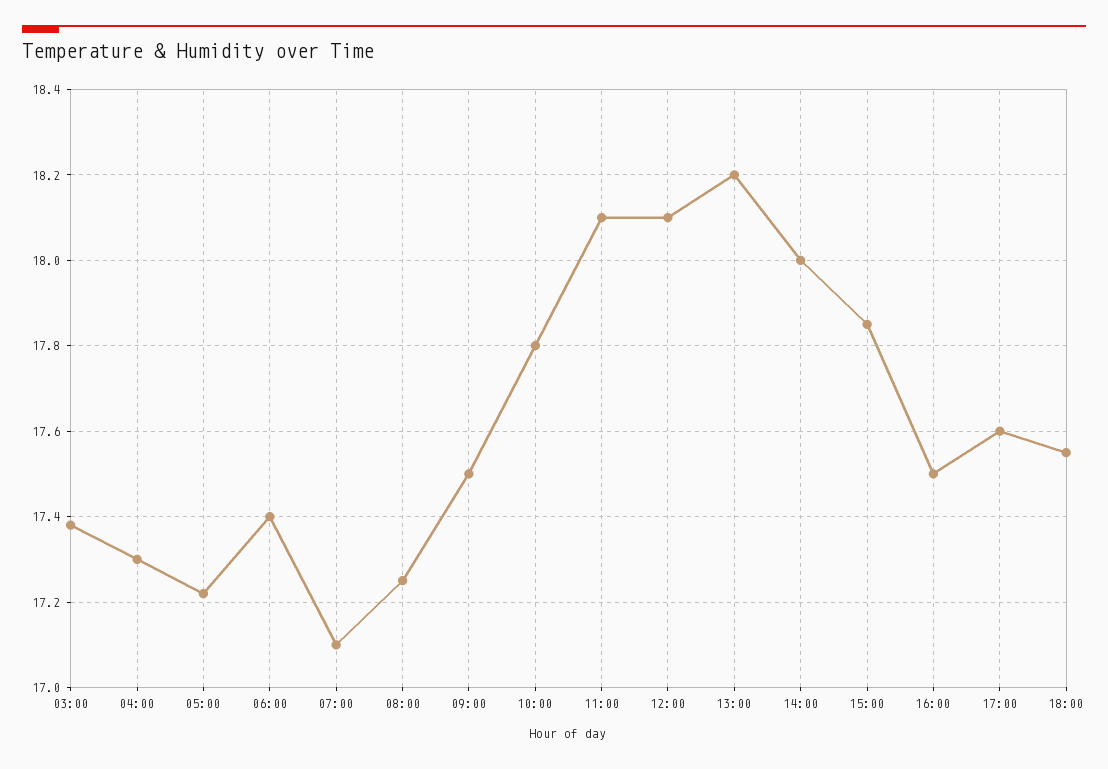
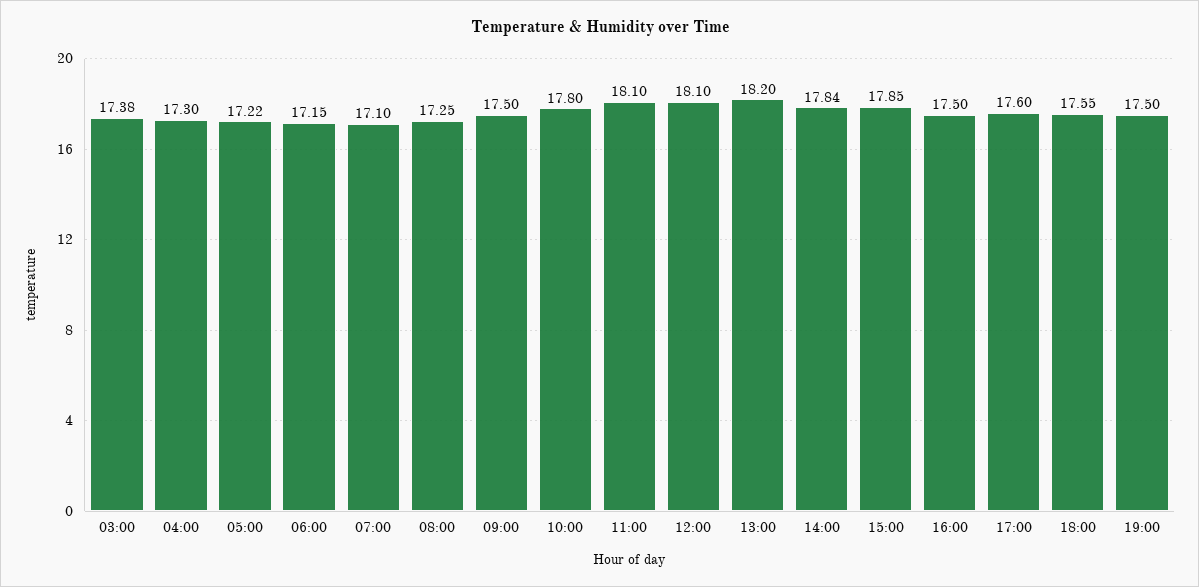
06:00: 17.4 -> 17.15
14:00: 18 -> 17.84
19:00: none -> 17.5

